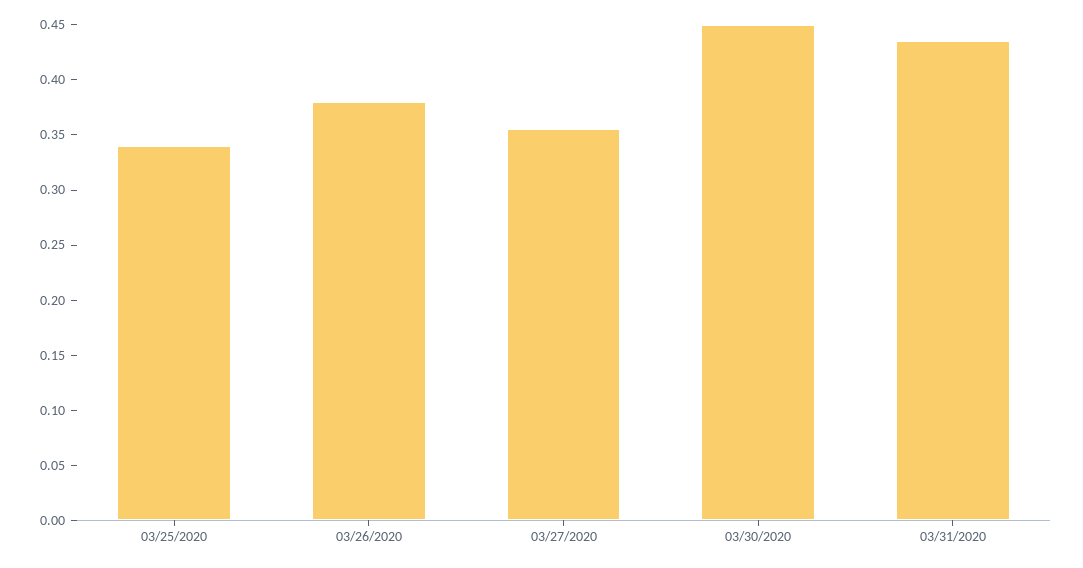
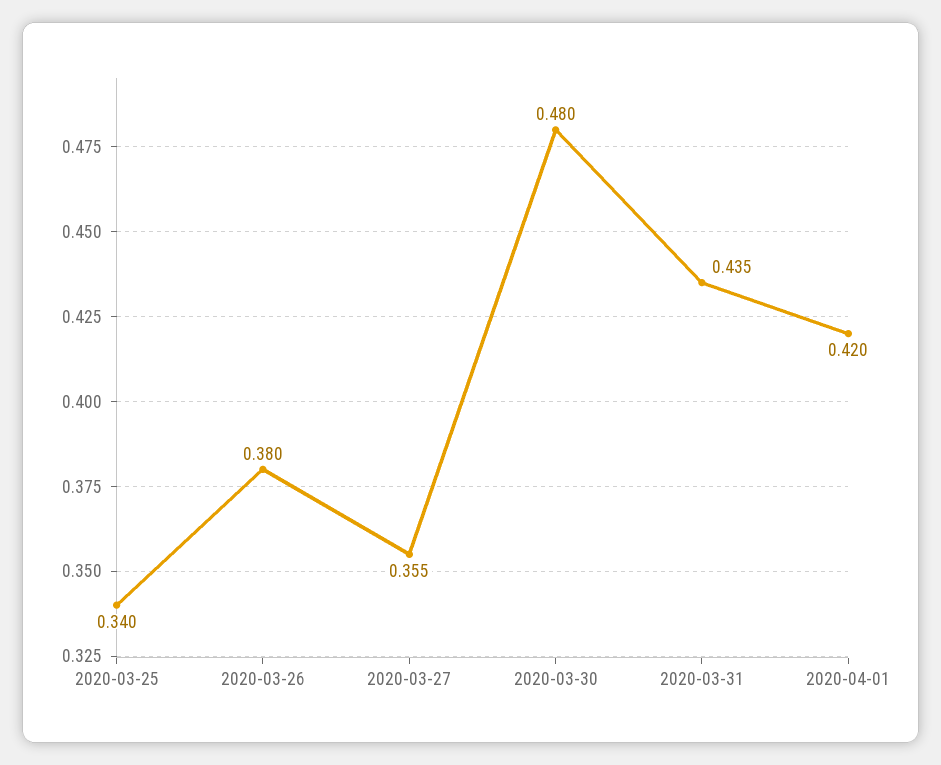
03/30/2020: 0.45 -> 0.48
2020-04-01: none -> 0.42

